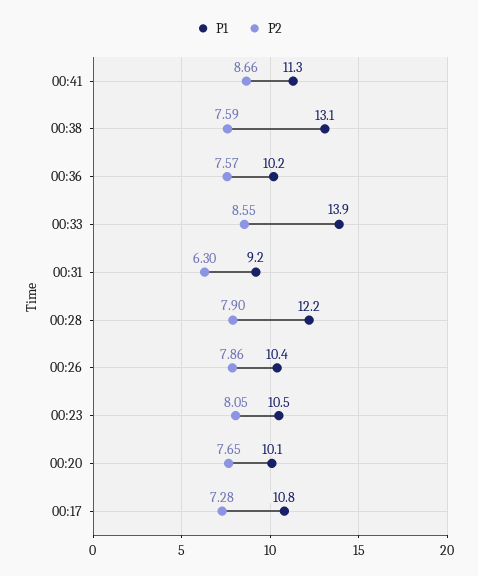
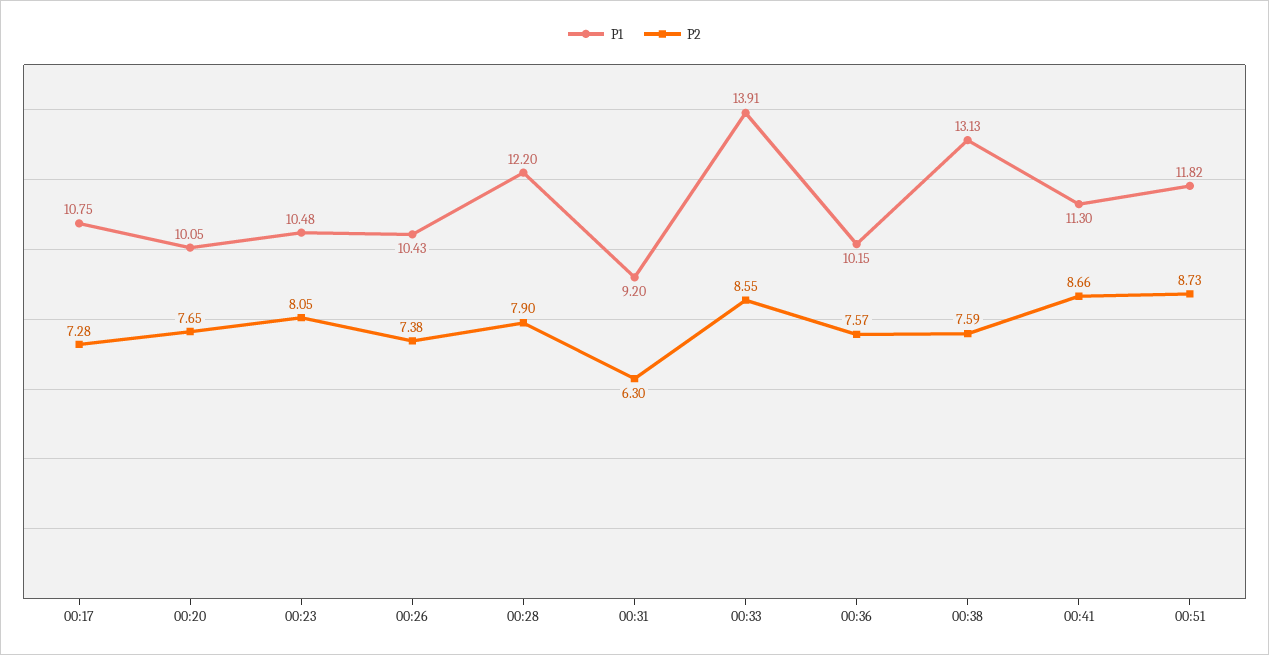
P2, 00:26: 7.86 -> 7.38
P1, 00:51: none -> 11.82
P2, 00:51: none -> 8.73

